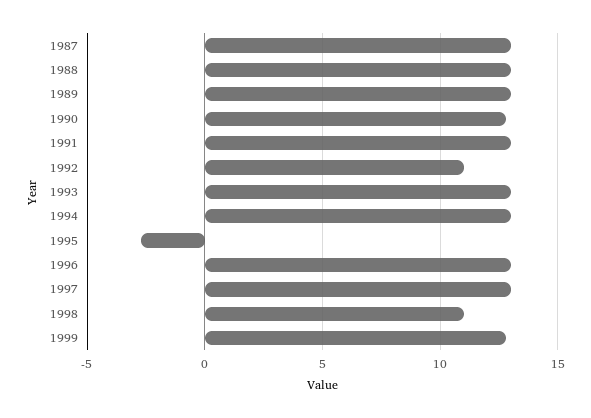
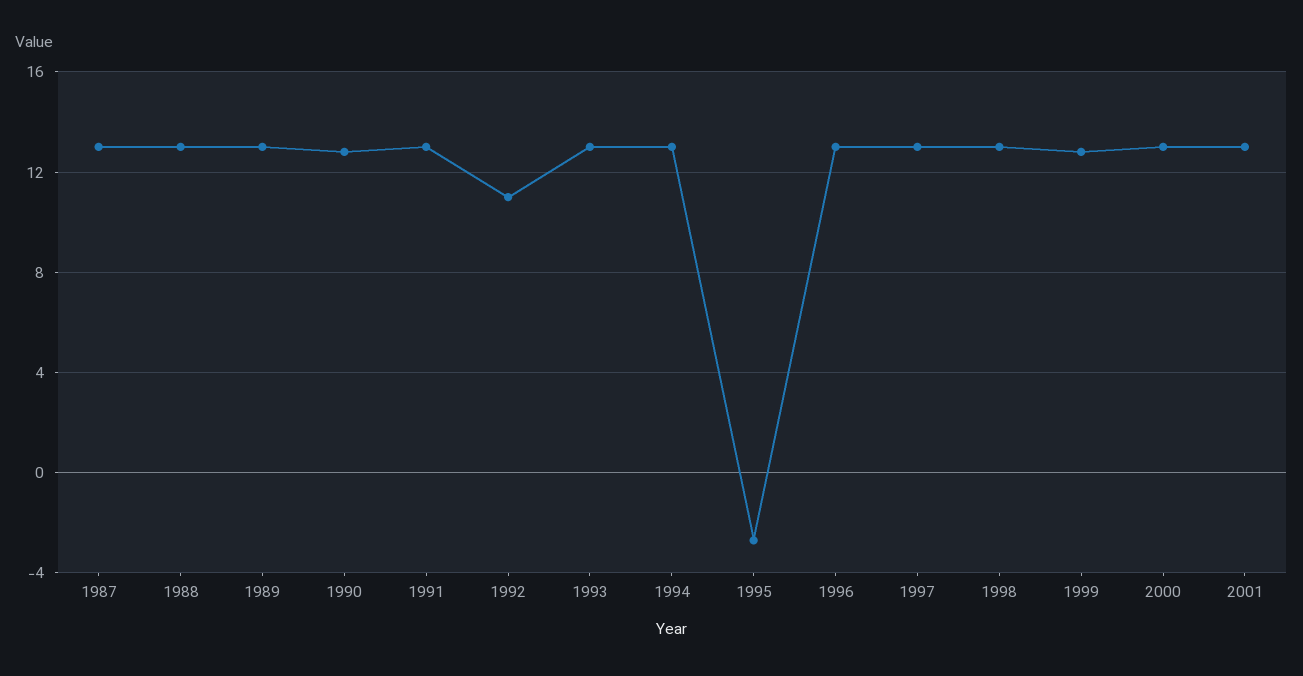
1998: 11 -> 13
2000: none -> 13
2001: none -> 13

